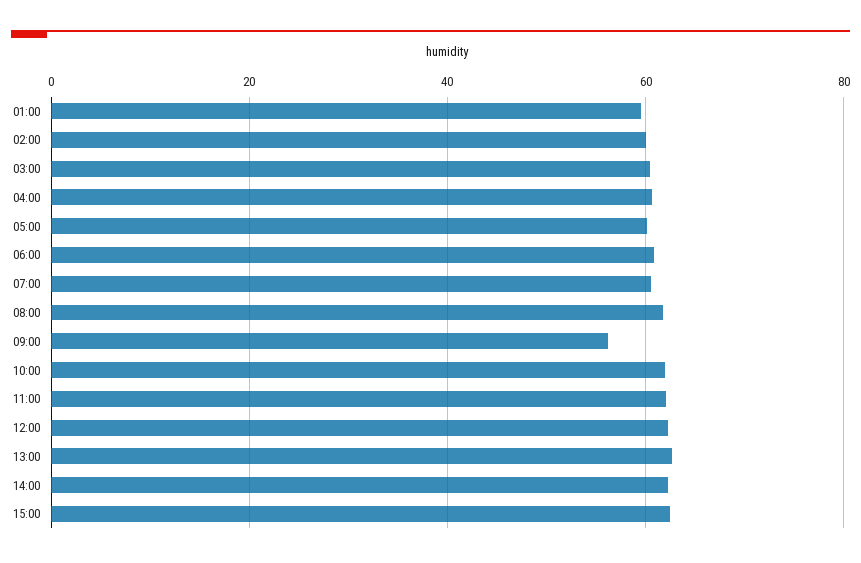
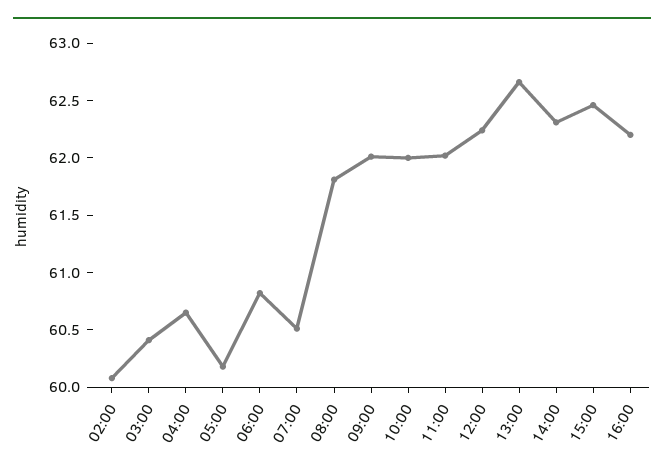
01:00: 60 -> none
09:00: 56 -> 62
16:00: none -> 62.2

